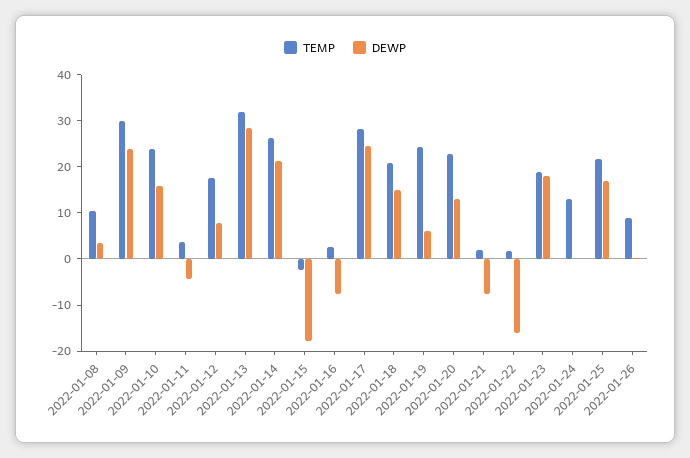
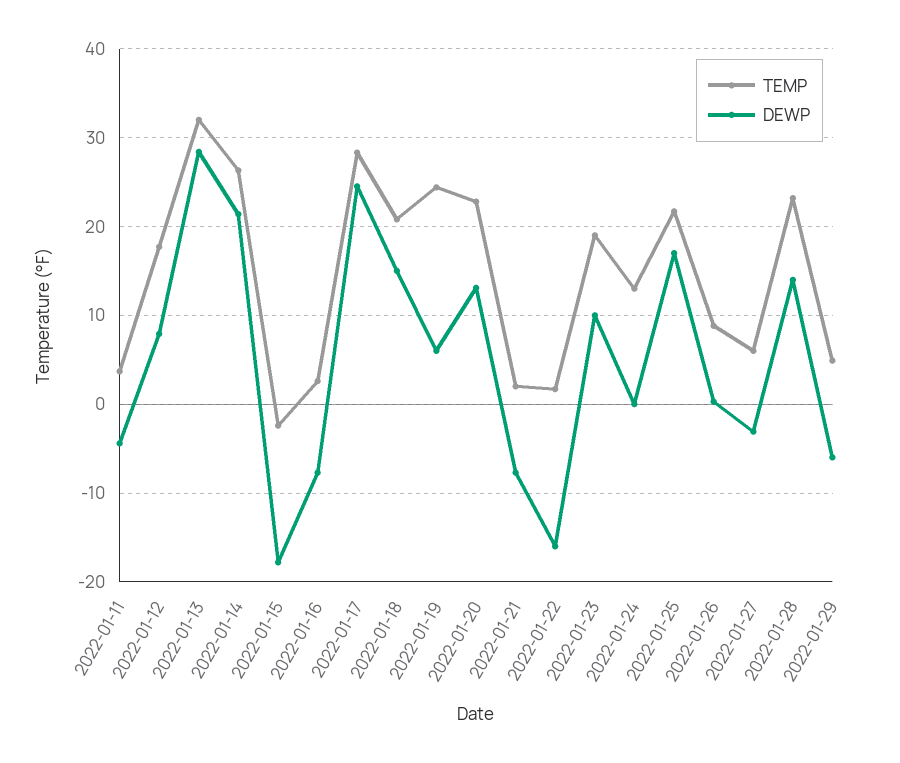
TEMP, 2022-01-08: 10 -> none
DEWP, 2022-01-08: 4 -> none
TEMP, 2022-01-09: 30 -> none
DEWP, 2022-01-09: 24 -> none
TEMP, 2022-01-10: 24 -> none
DEWP, 2022-01-10: 16 -> none
DEWP, 2022-01-23: 18 -> 10
TEMP, 2022-01-27: none -> 6
DEWP, 2022-01-27: none -> -3
TEMP, 2022-01-28: none -> 23
DEWP, 2022-01-28: none -> 14
TEMP, 2022-01-29: none -> 5
DEWP, 2022-01-29: none -> -6

